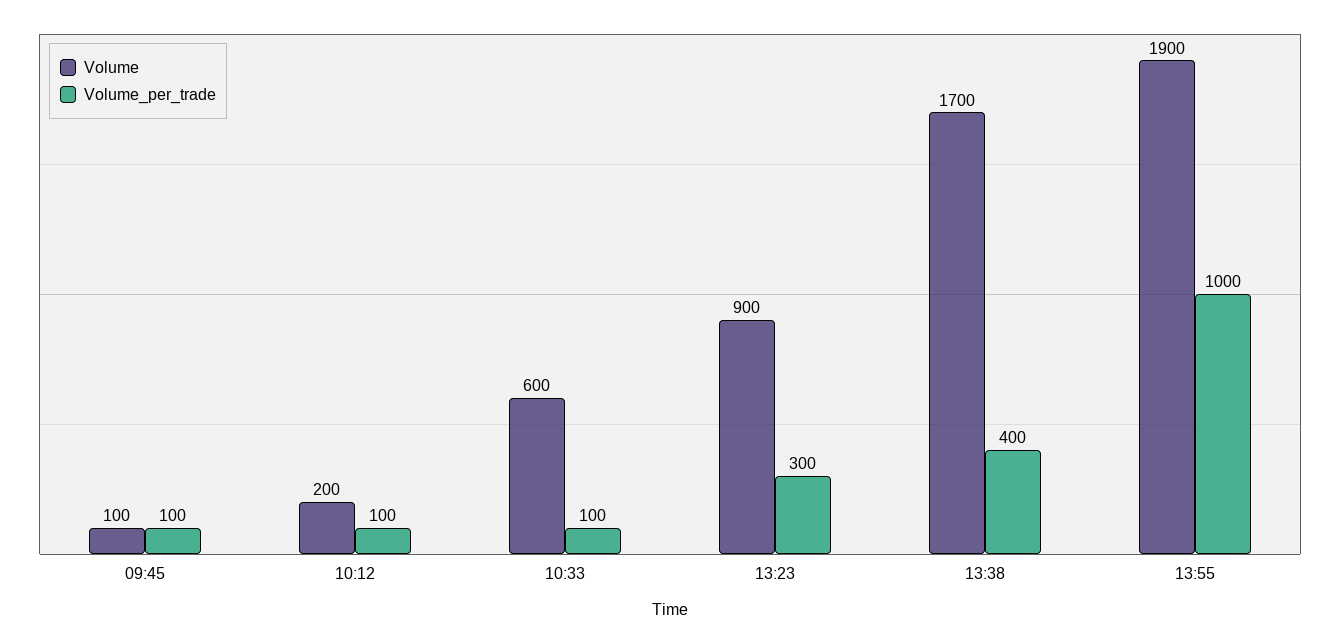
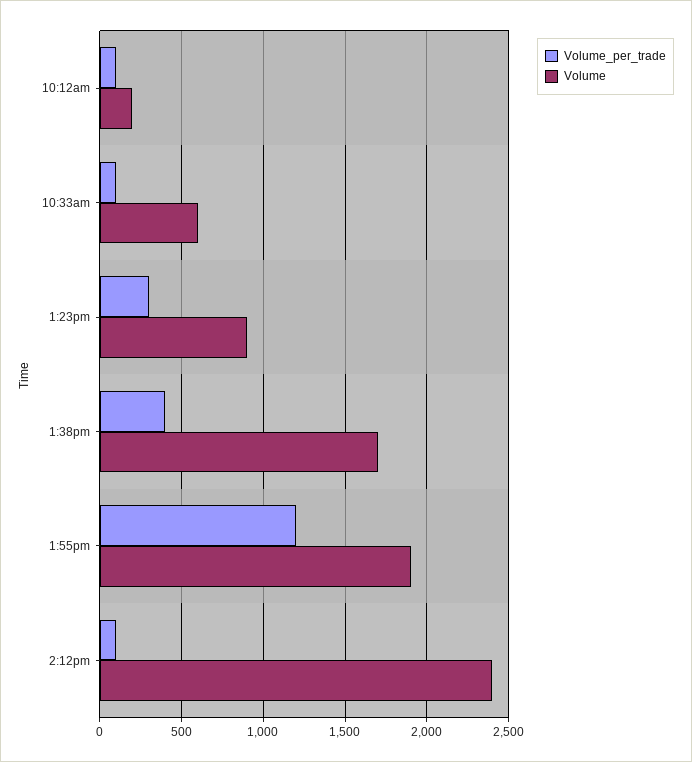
Volume, 09:45: 100 -> none
Volume_per_trade, 09:45: 100 -> none
Volume_per_trade, 13:55: 1000 -> 1200
Volume_per_trade, 2:12pm: none -> 100
Volume, 2:12pm: none -> 2400

